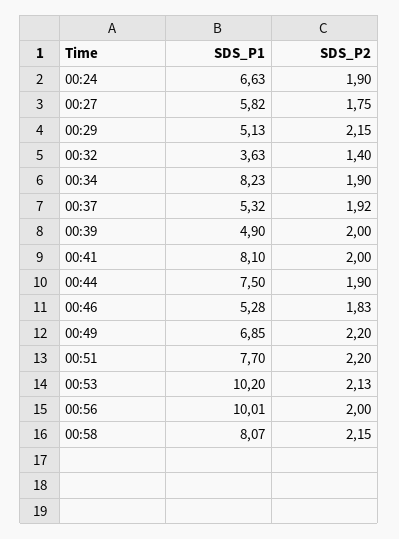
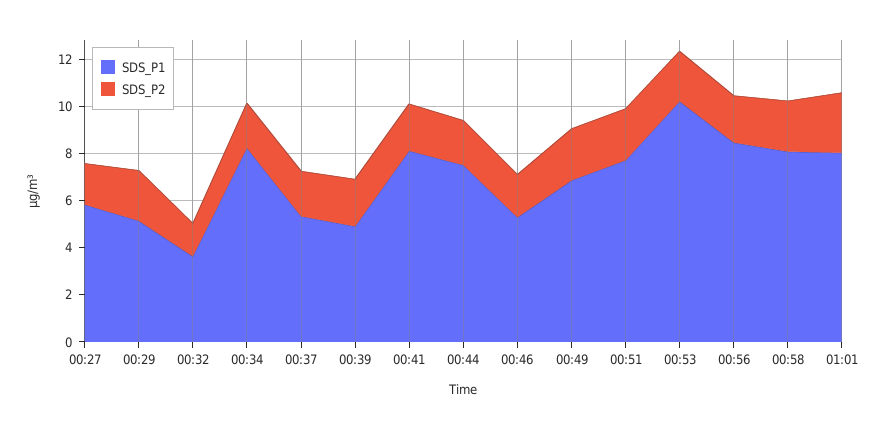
SDS_P1, 00:24: 6.63 -> none
SDS_P2, 00:24: 1.9 -> none
SDS_P1, 00:56: 10.01 -> 8.5
SDS_P1, 01:01: none -> 8
SDS_P2, 01:01: none -> 2.5

